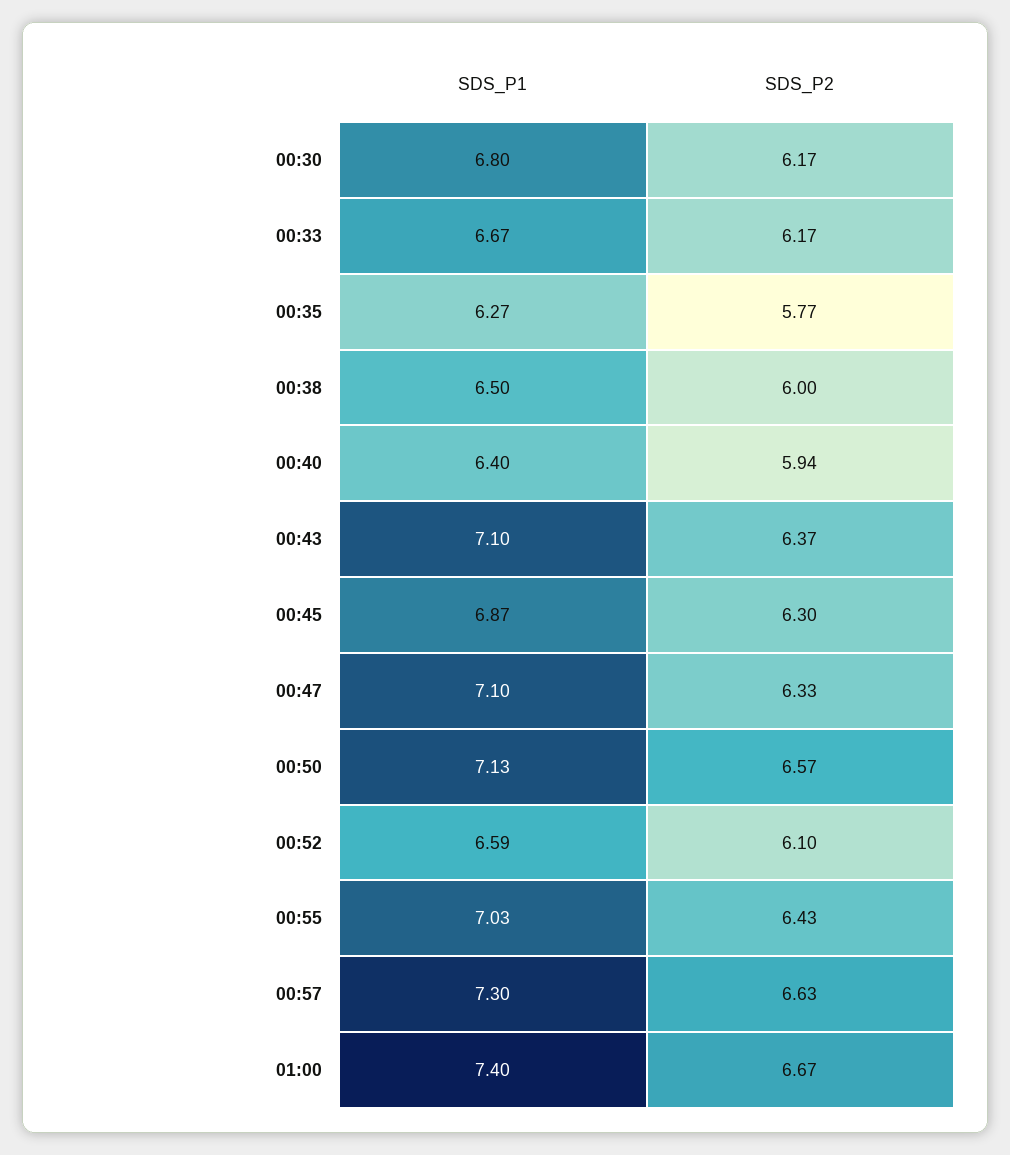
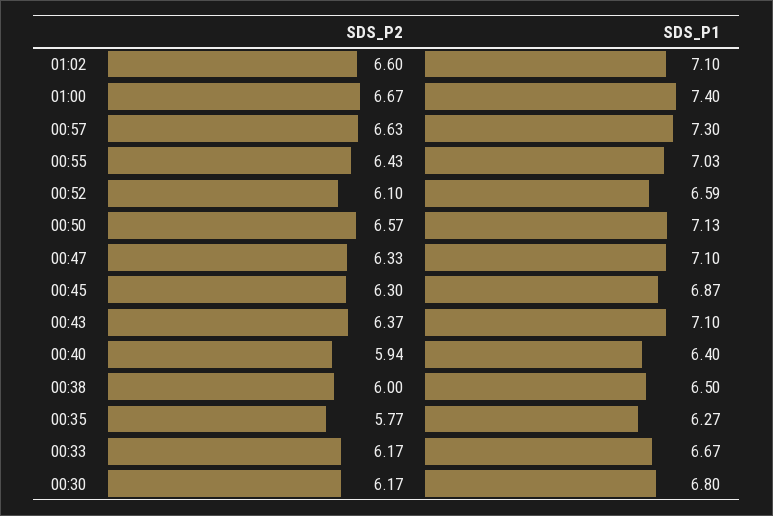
SDS_P2, 01:02: none -> 6.6
SDS_P1, 01:02: none -> 7.1

